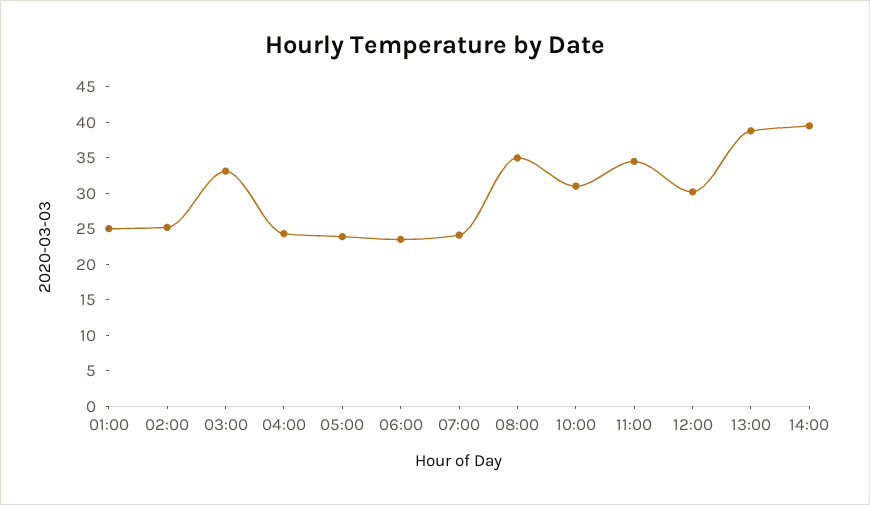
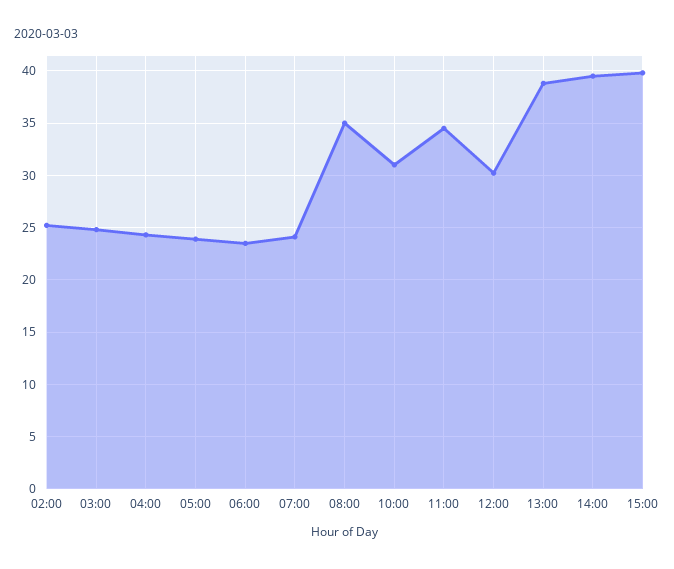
01:00: 25 -> none
03:00: 32.5 -> 25
15:00: none -> 40

